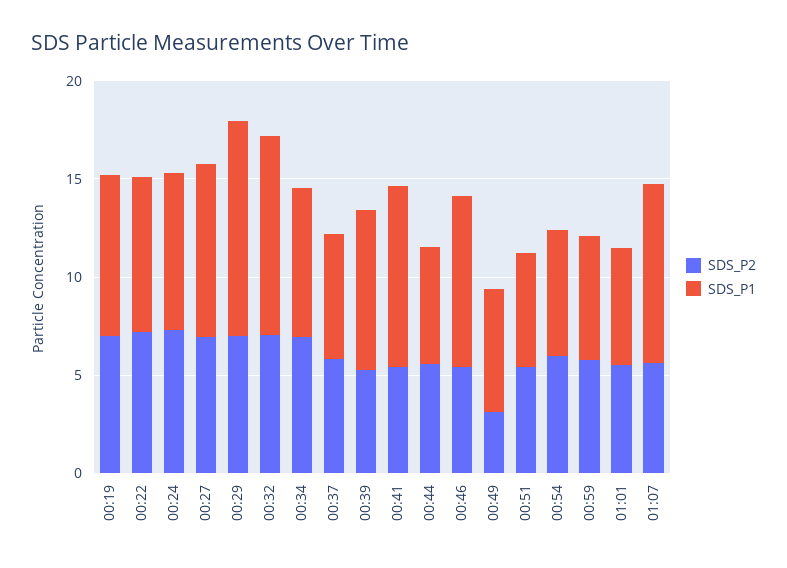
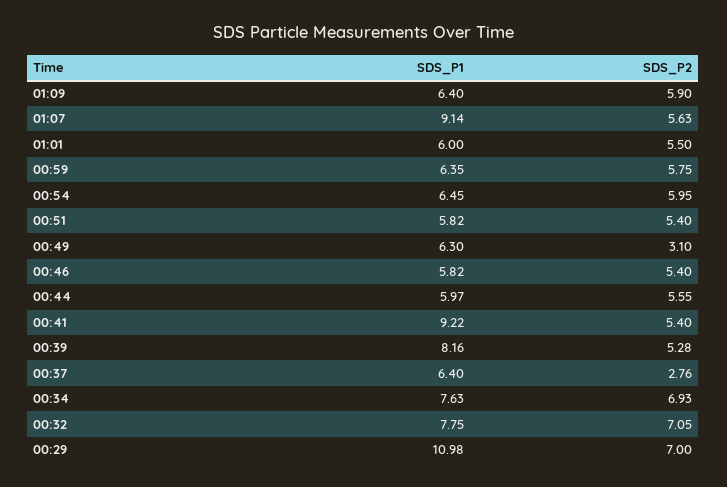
SDS_P2, 00:19: 7 -> none
SDS_P1, 00:19: 8 -> none
SDS_P2, 00:22: 7 -> none
SDS_P1, 00:22: 8 -> none
SDS_P2, 00:24: 7 -> none
SDS_P1, 00:24: 8 -> none
SDS_P2, 00:27: 7 -> none
SDS_P1, 00:27: 9 -> none
SDS_P1, 00:32: 10 -> 7.75
SDS_P2, 00:37: 6 -> 2.76
SDS_P1, 00:46: 9 -> 5.82
SDS_P1, 01:09: none -> 6.4
SDS_P2, 01:09: none -> 5.9

